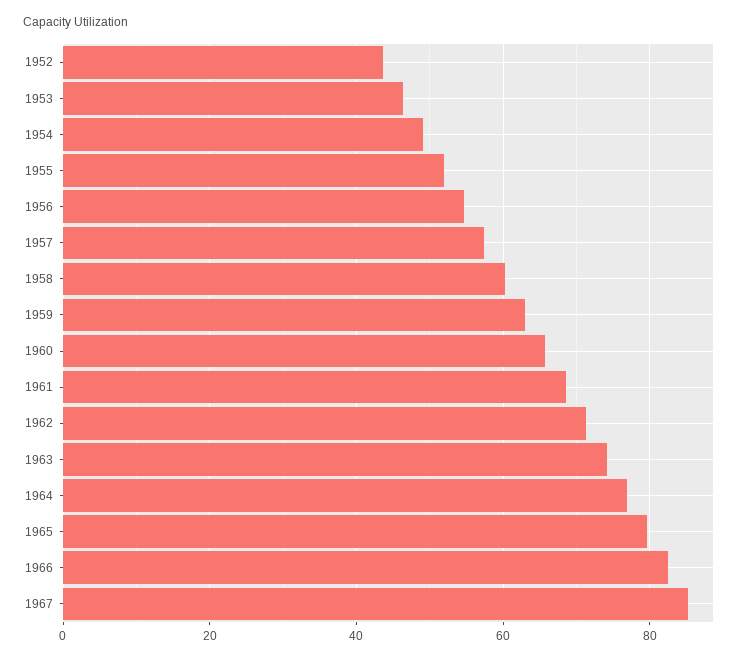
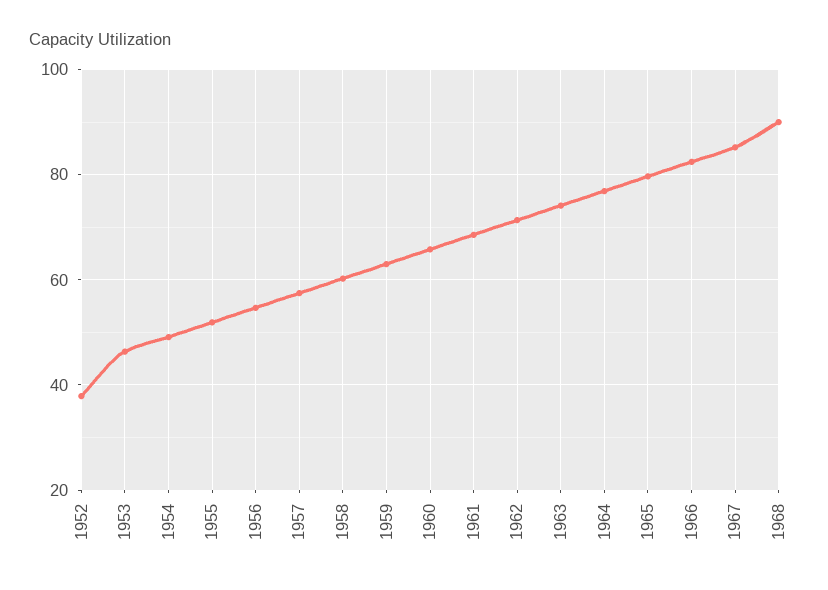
1952: 44 -> 38
1968: none -> 90

